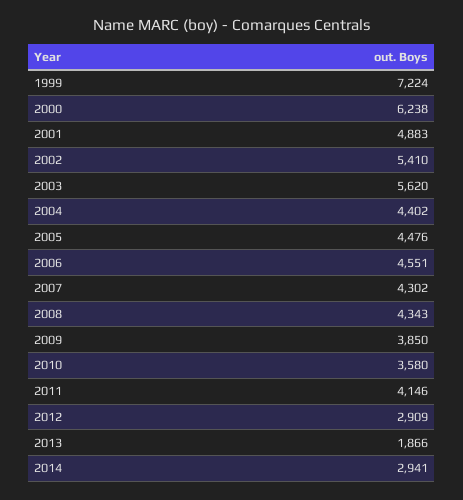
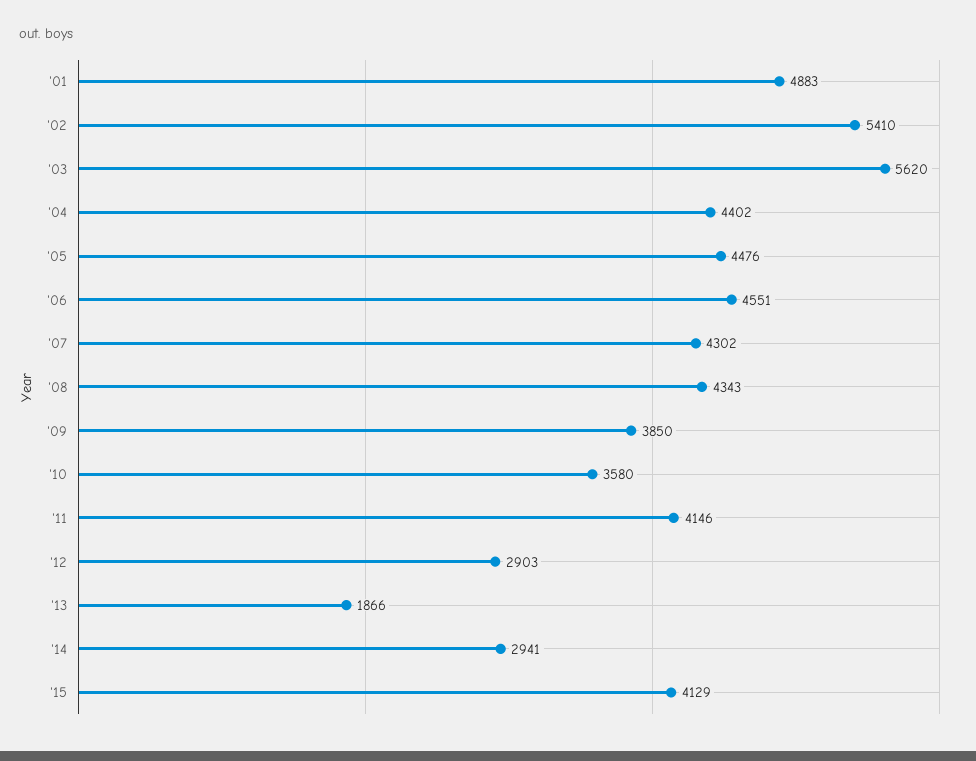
1999: 7224 -> none
2000: 6238 -> none
2012: 2909 -> 2903
'15: none -> 4129

